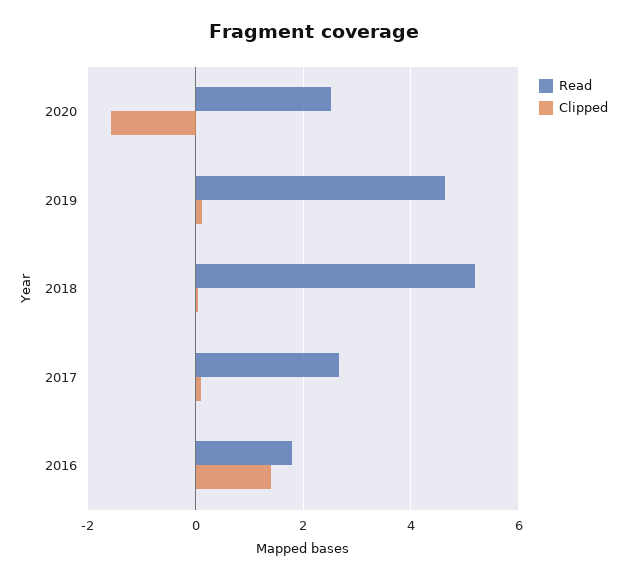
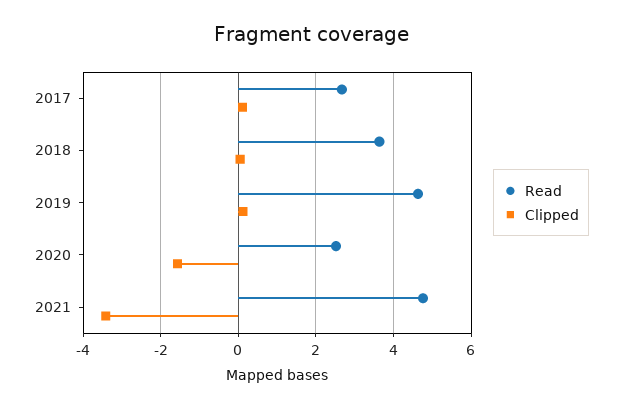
Read, 2018: 5.2 -> 3.6
Read, 2016: 1.8 -> none
Clipped, 2016: 1.4 -> none
Read, 2021: none -> 4.8
Clipped, 2021: none -> -3.4

